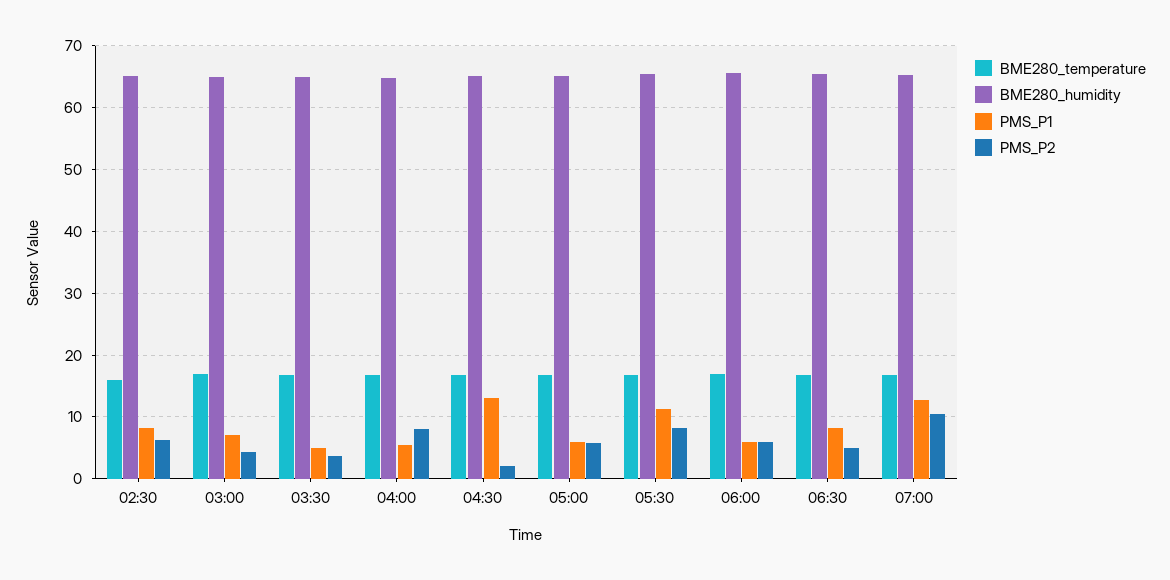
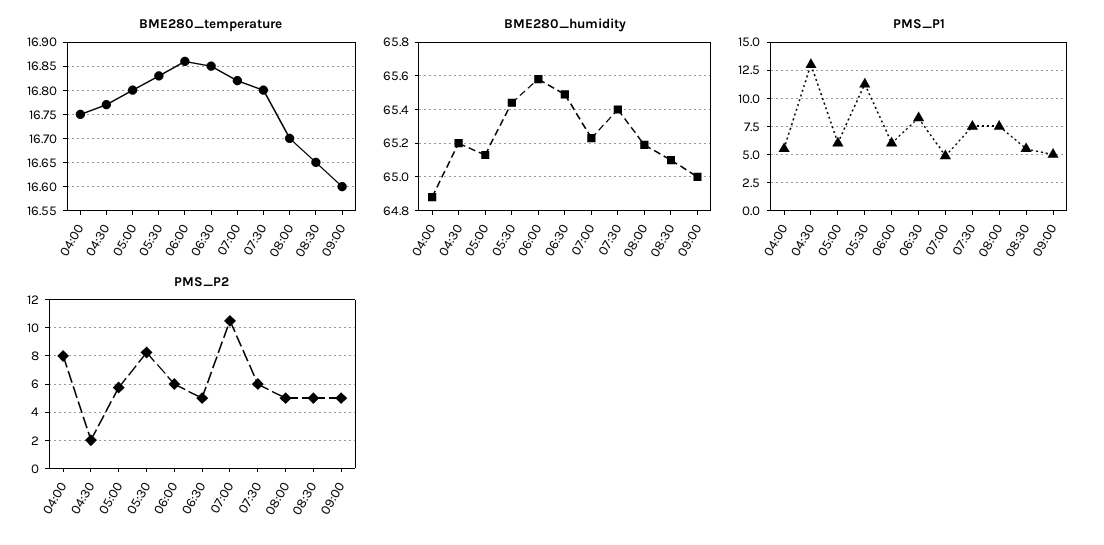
BME280_temperature, 02:30: 16 -> none
BME280_humidity, 02:30: 65 -> none
PMS_P1, 02:30: 8 -> none
PMS_P2, 02:30: 6 -> none
BME280_temperature, 03:00: 17 -> none
BME280_humidity, 03:00: 65 -> none
PMS_P1, 03:00: 7 -> none
PMS_P2, 03:00: 4 -> none
BME280_temperature, 03:30: 17 -> none
BME280_humidity, 03:30: 65 -> none
PMS_P1, 03:30: 5 -> none
PMS_P2, 03:30: 4 -> none
PMS_P1, 07:00: 13 -> 5
BME280_temperature, 07:30: none -> 16.8
BME280_temperature, 08:00: none -> 16.7
BME280_temperature, 08:30: none -> 16.65
BME280_temperature, 09:00: none -> 16.6
BME280_humidity, 07:30: none -> 65.4
BME280_humidity, 08:00: none -> 65.2
BME280_humidity, 08:30: none -> 65.1
BME280_humidity, 09:00: none -> 65
PMS_P1, 07:30: none -> 7.5
PMS_P1, 08:00: none -> 7.5
PMS_P1, 08:30: none -> 5
PMS_P1, 09:00: none -> 5
PMS_P2, 07:30: none -> 6
PMS_P2, 08:00: none -> 5
PMS_P2, 08:30: none -> 5
PMS_P2, 09:00: none -> 5

